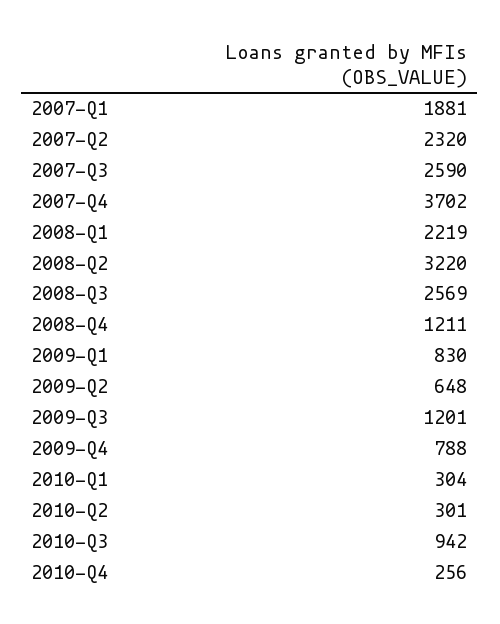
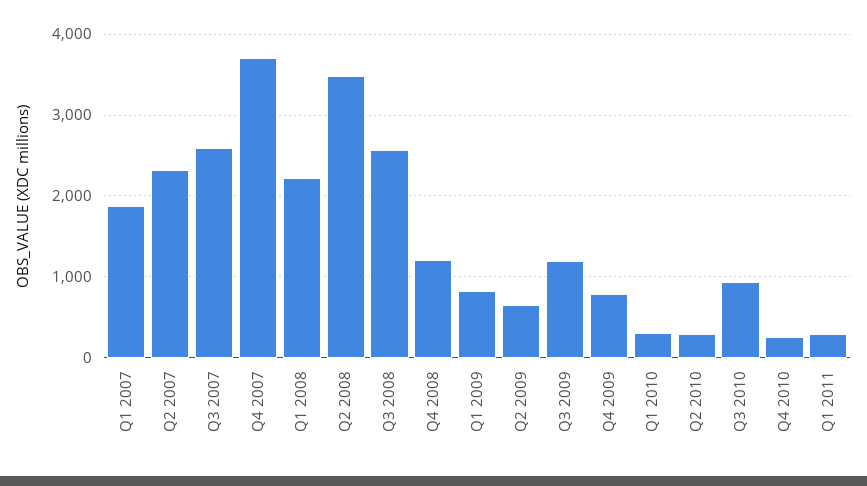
2008-Q2: 3220 -> 3500
Q1 2011: none -> 300

